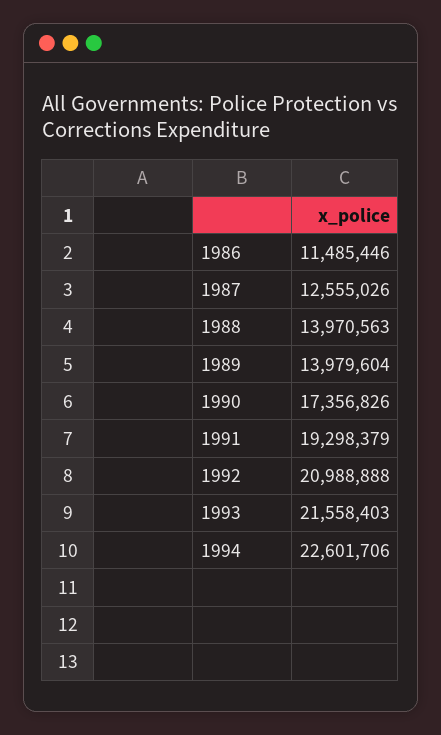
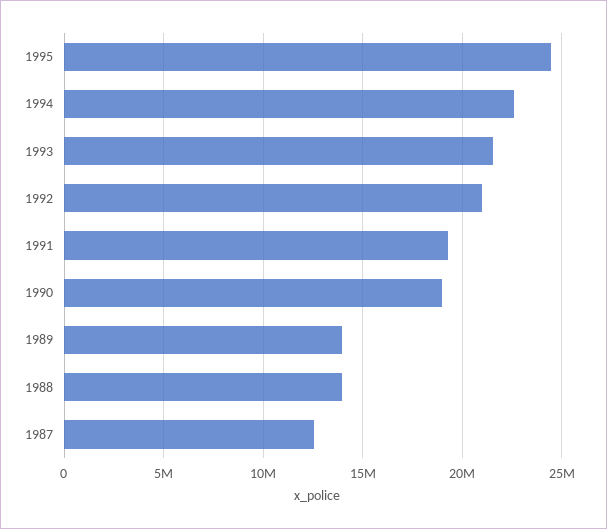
1986: 11485446 -> none
1990: 17356826 -> 19000000
1995: none -> 24500000

